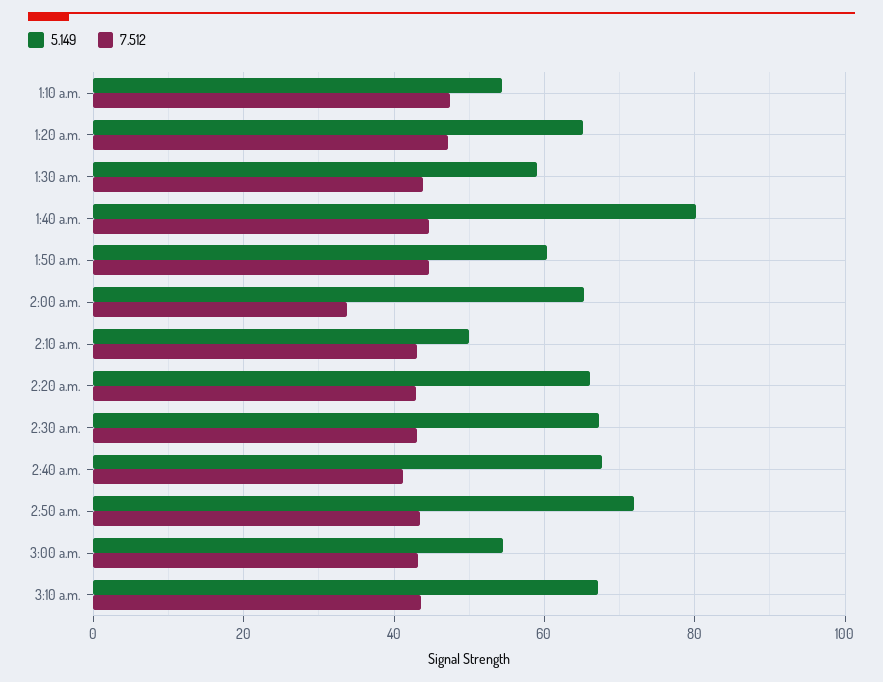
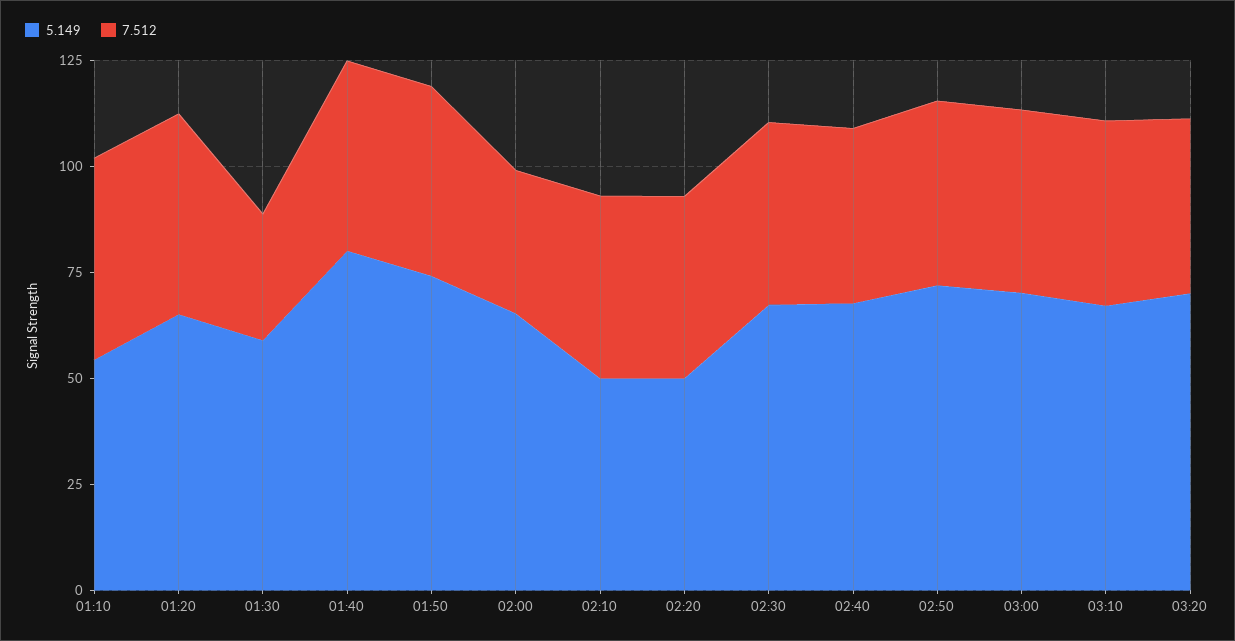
7.512, 1:30 a.m.: 44 -> 30
5.149, 1:50 a.m.: 60 -> 75
5.149, 2:20 a.m.: 66 -> 50
5.149, 3:00 a.m.: 54 -> 70
5.149, 03:20: none -> 70
7.512, 03:20: none -> 40

